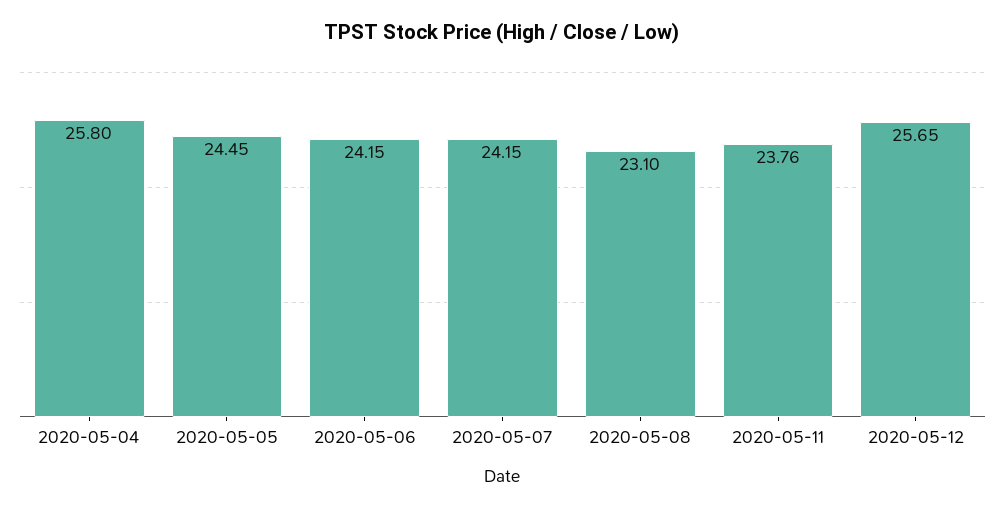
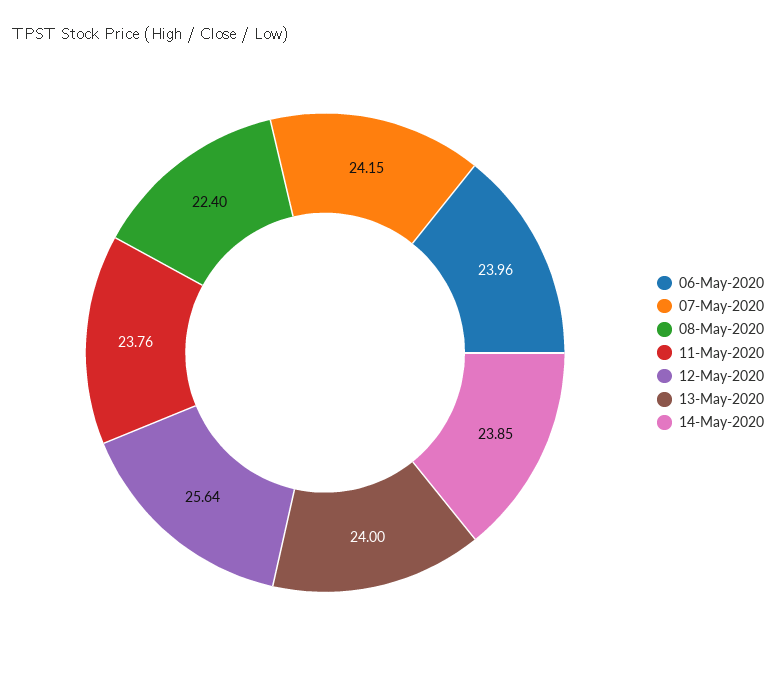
2020-05-04: 25.8 -> none
2020-05-05: 24.45 -> none
2020-05-06: 24.15 -> 23.96
2020-05-08: 23.1 -> 22.4
2020-05-12: 25.65 -> 25.64
13-May-2020: none -> 24
14-May-2020: none -> 23.85

